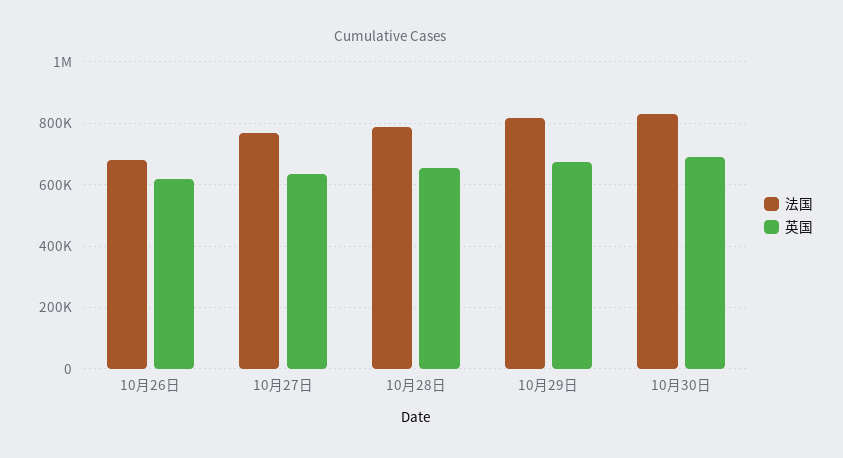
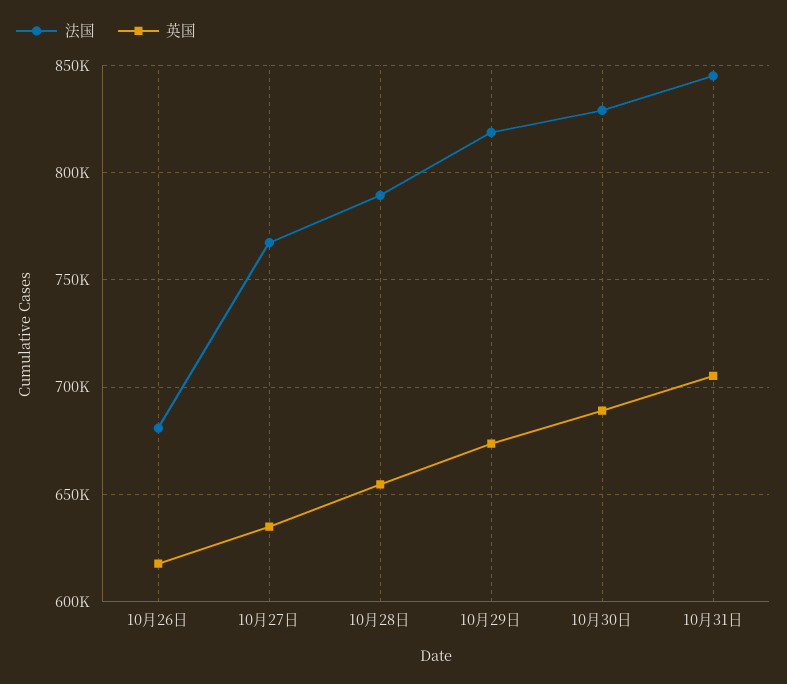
法国, 10月31日: none -> 845000
英国, 10月31日: none -> 705000

